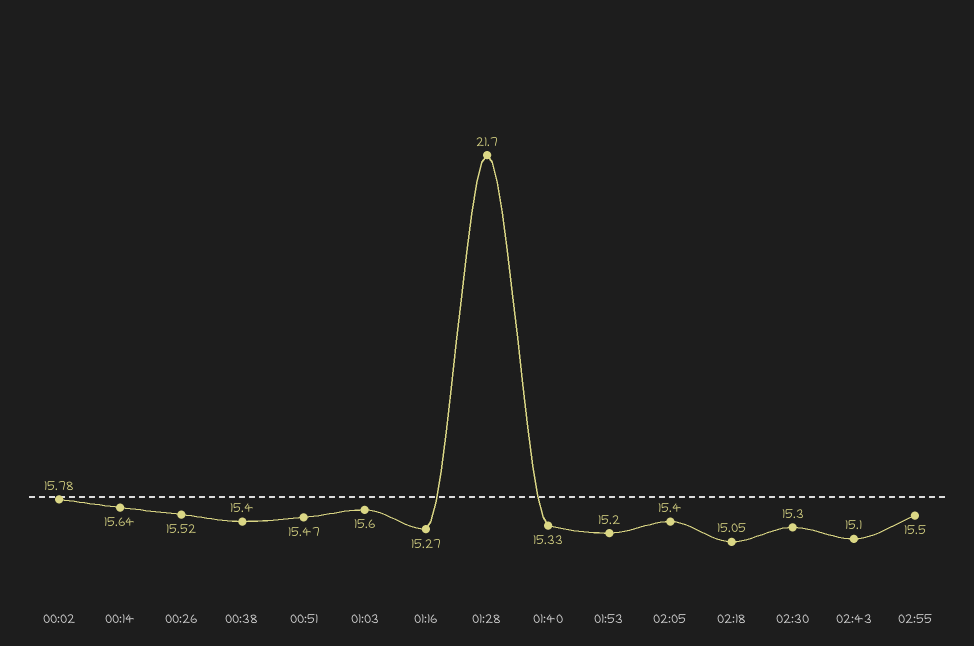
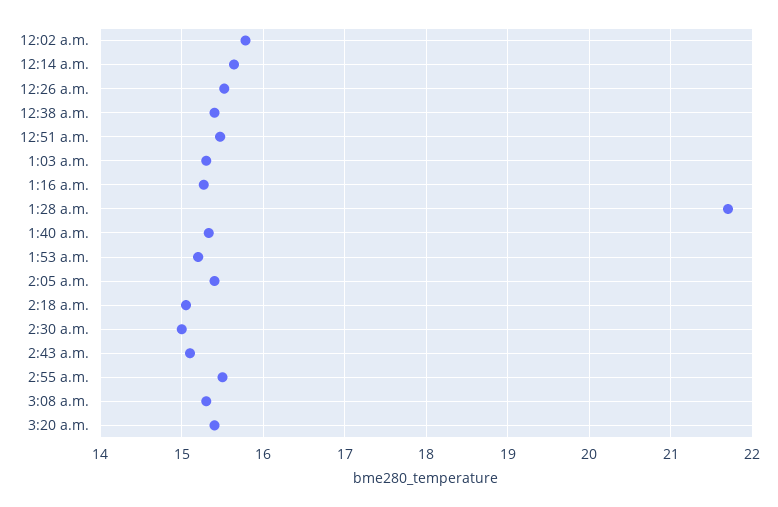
01:03: 15.6 -> 15.3
02:30: 15.3 -> 15
3:08 a.m.: none -> 15.3
3:20 a.m.: none -> 15.4

